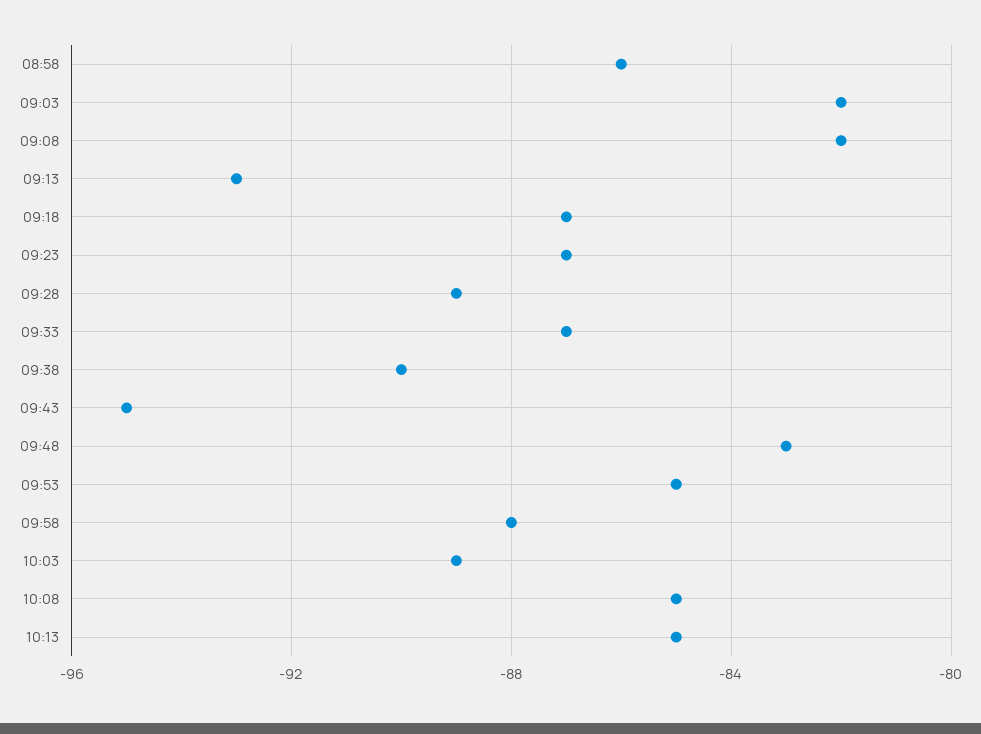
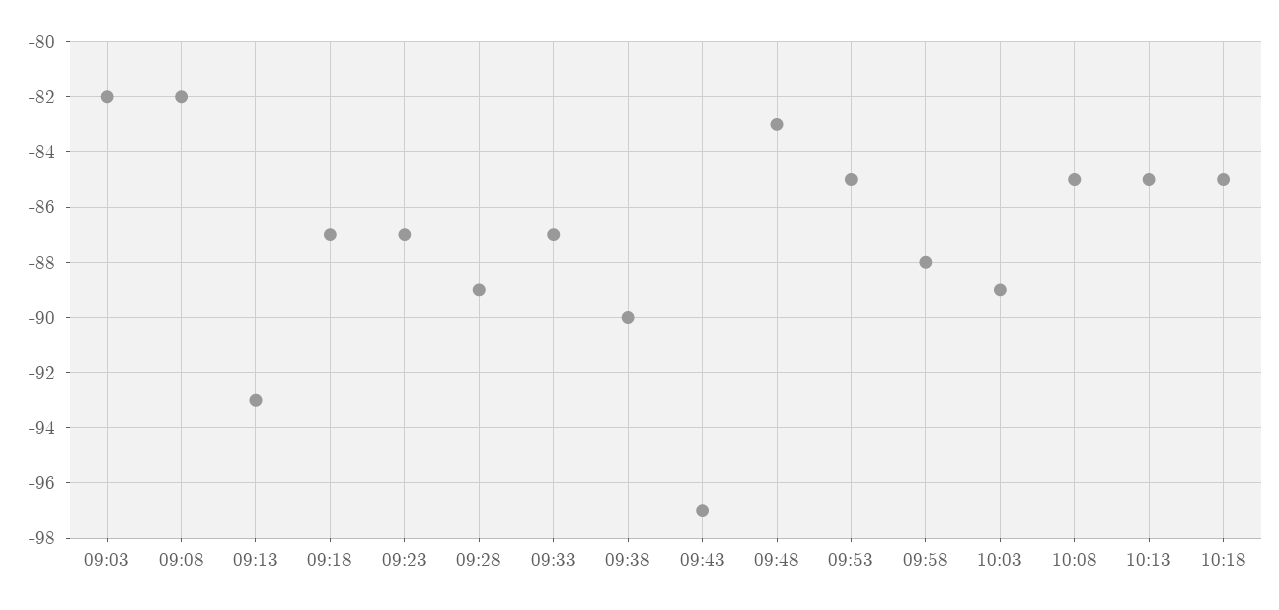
08:58: -86 -> none
09:43: -95 -> -97
10:18: none -> -85

